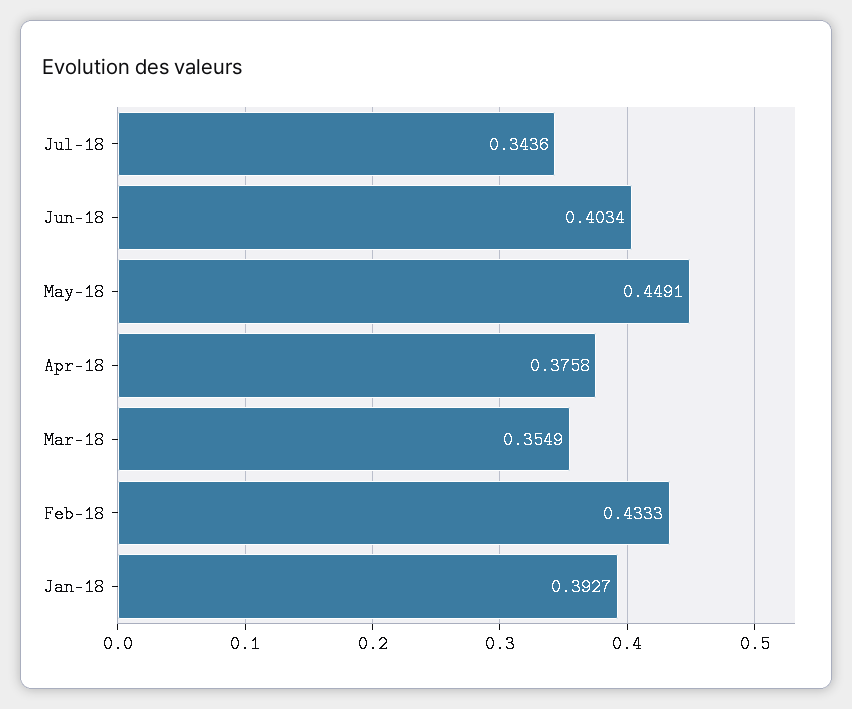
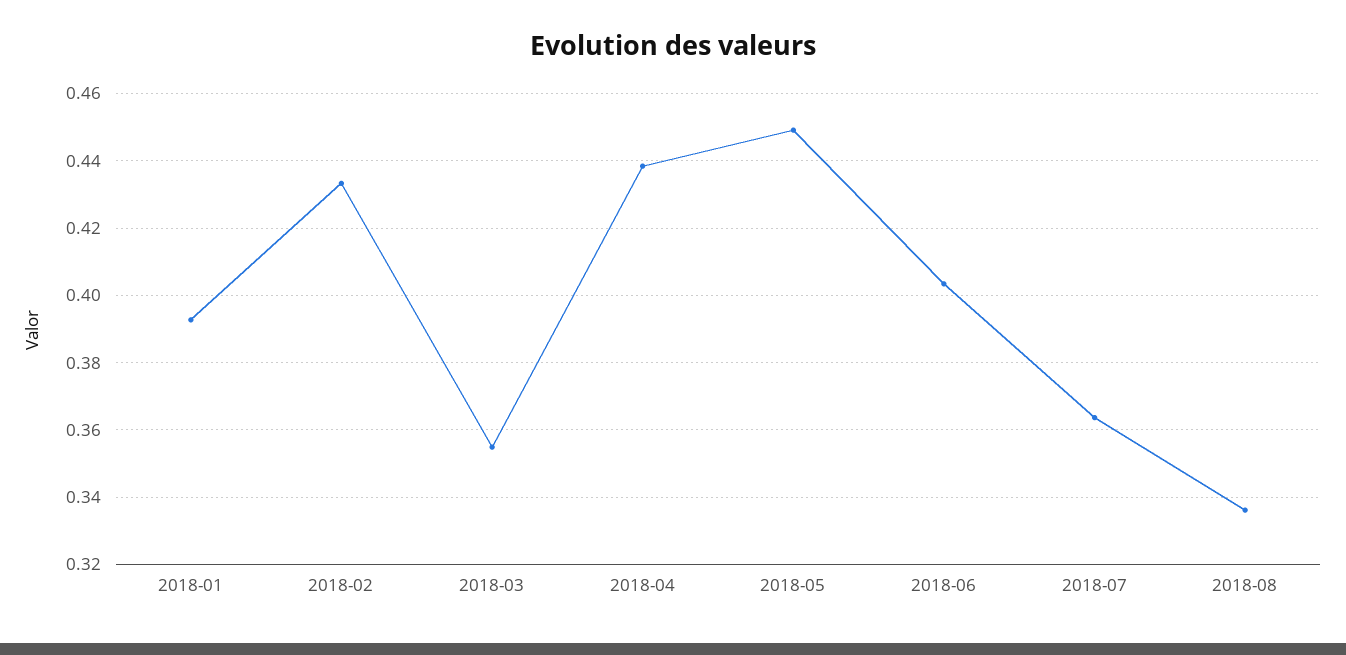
Jul-18: 0.3436 -> 0.364
Apr-18: 0.3758 -> 0.438
2018-08: none -> 0.336

